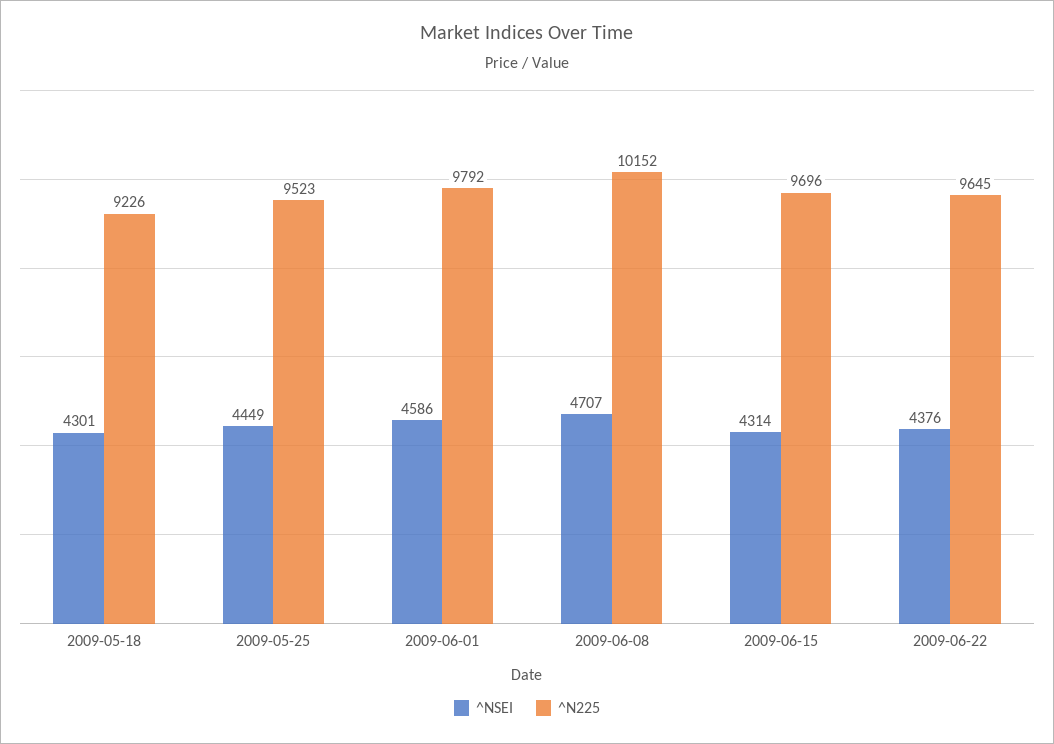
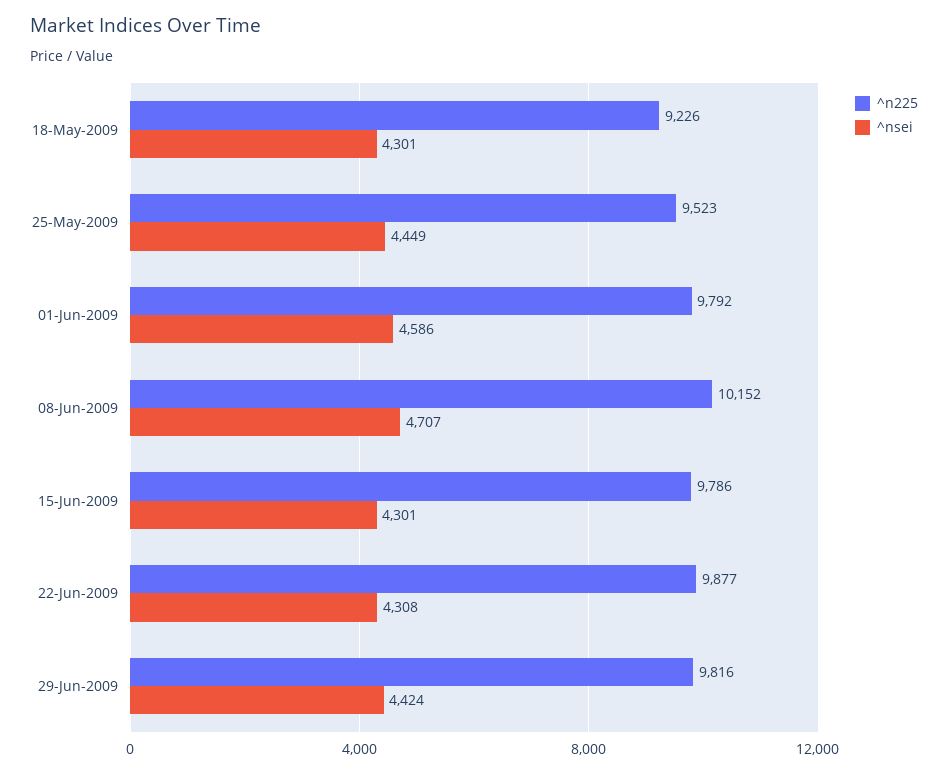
^NSEI, 2009-06-15: 4314 -> 4301
^N225, 2009-06-15: 9696 -> 9786
^NSEI, 2009-06-22: 4376 -> 4308
^N225, 2009-06-22: 9645 -> 9877
^N225, 29-Jun-2009: none -> 9816
^NSEI, 29-Jun-2009: none -> 4424

